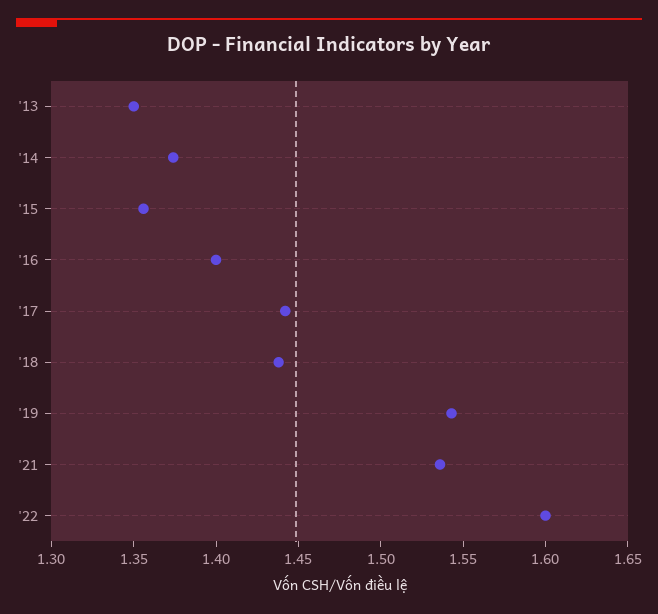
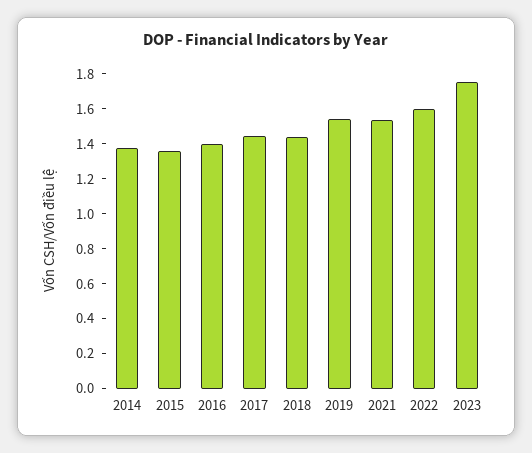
'13: 1.35 -> none
2023: none -> 1.75

